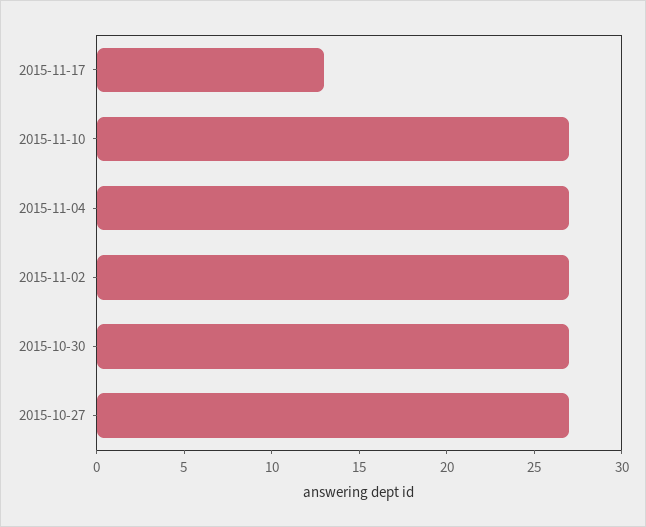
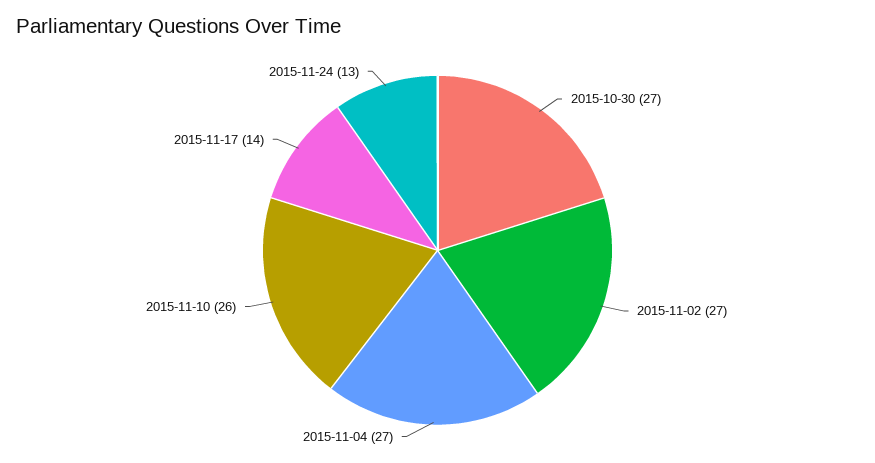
2015-11-17: 13 -> 14
2015-11-10: 27 -> 26
2015-10-27: 27 -> none
2015-11-24: none -> 13

